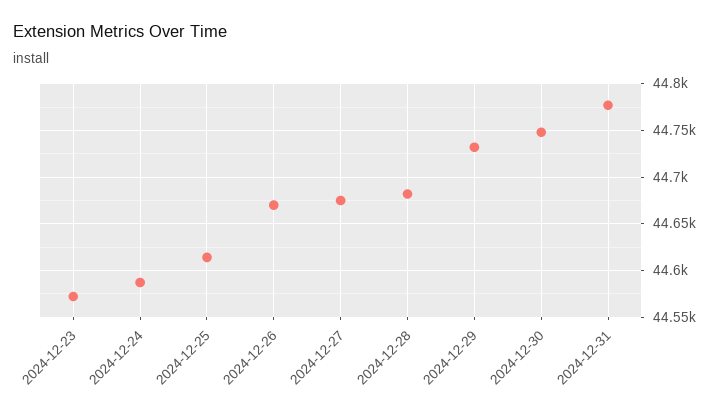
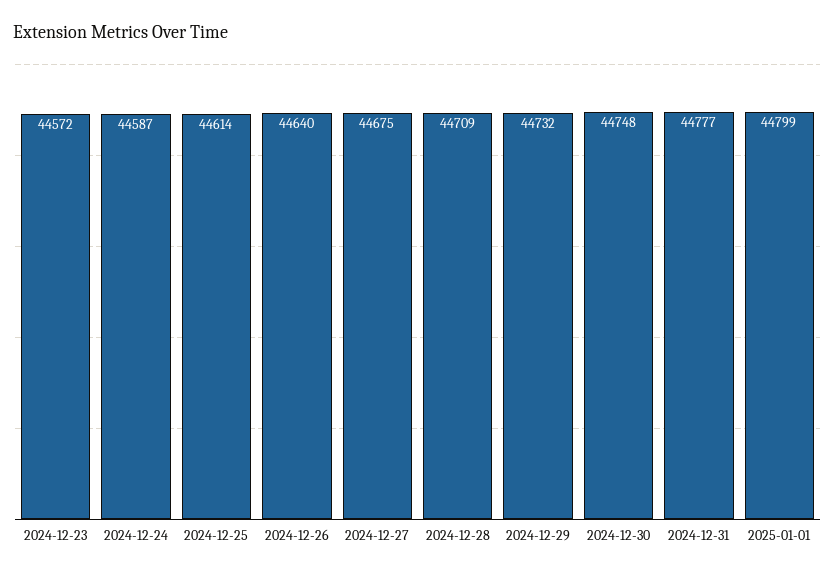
2024-12-26: 44670 -> 44640
2024-12-28: 44680 -> 44709
2025-01-01: none -> 44799

